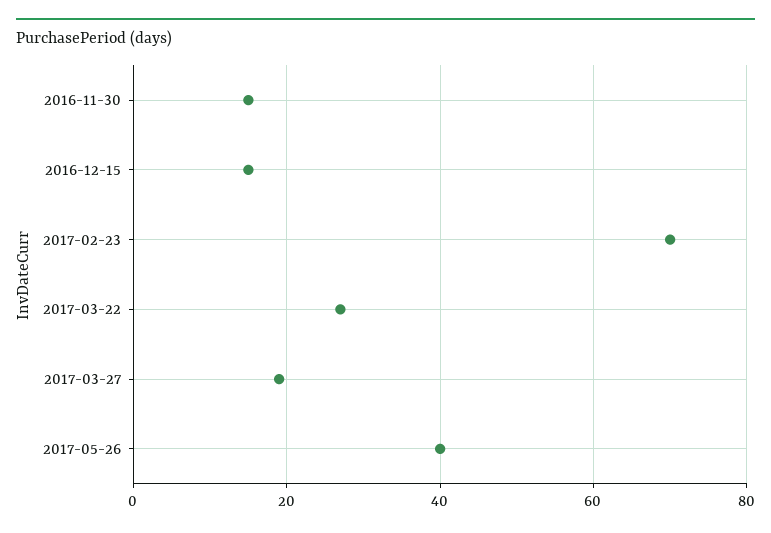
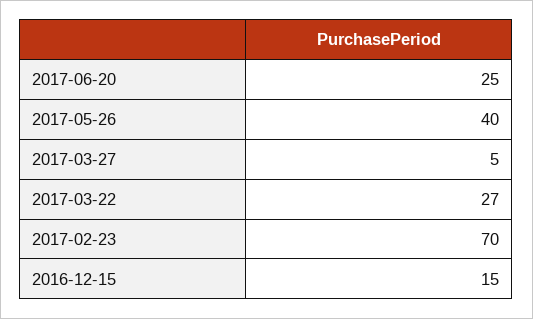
2016-11-30: 15 -> none
2017-03-27: 20 -> 5
2017-06-20: none -> 25

